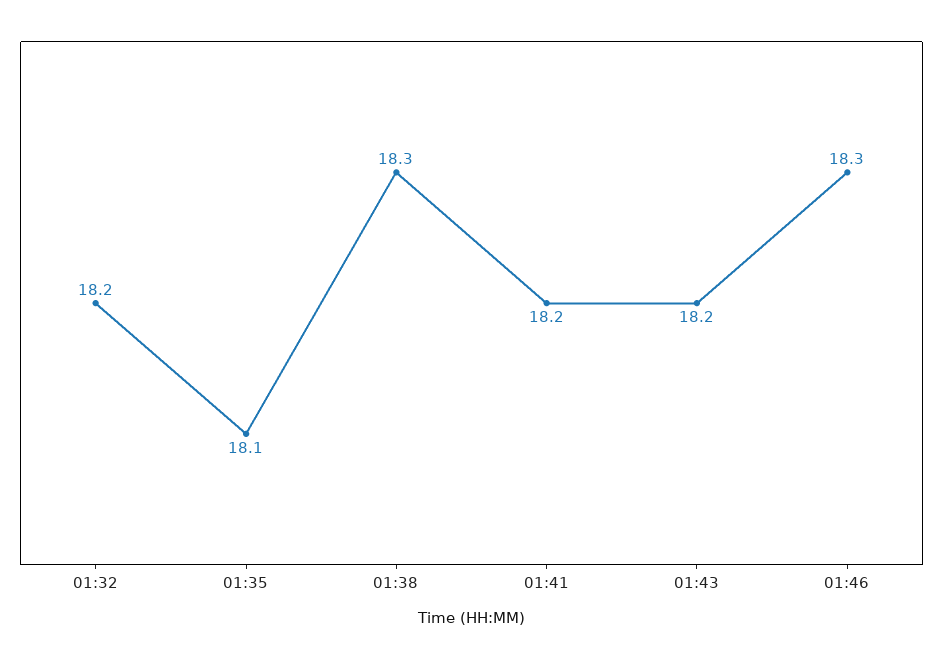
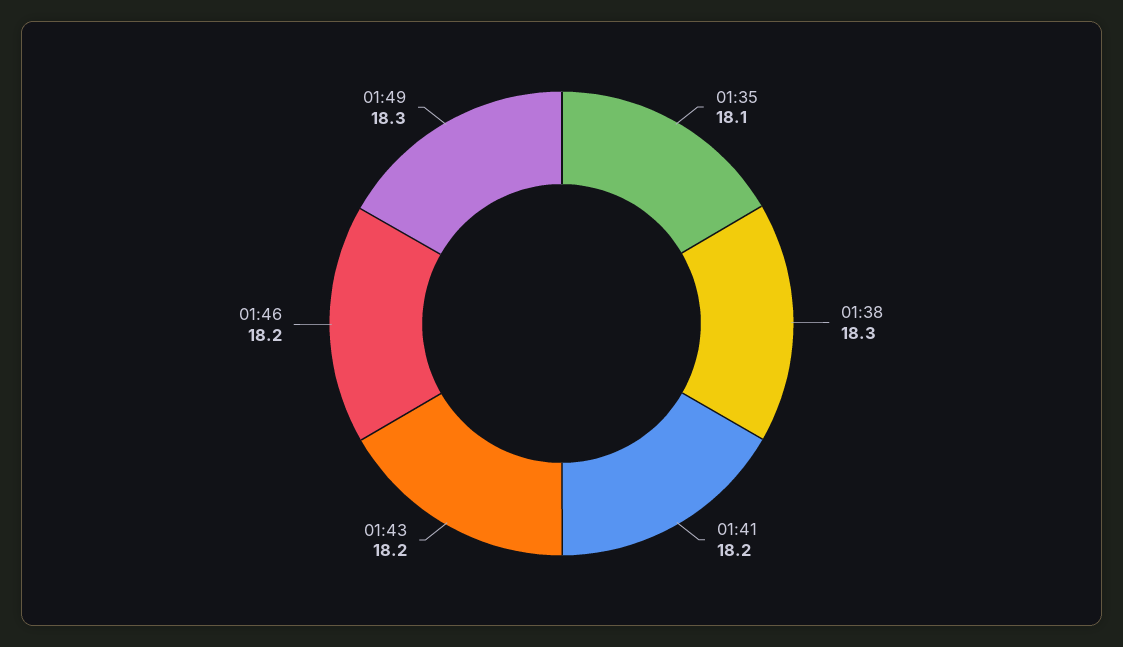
01:32: 18.2 -> none
01:46: 18.3 -> 18.2
01:49: none -> 18.3

